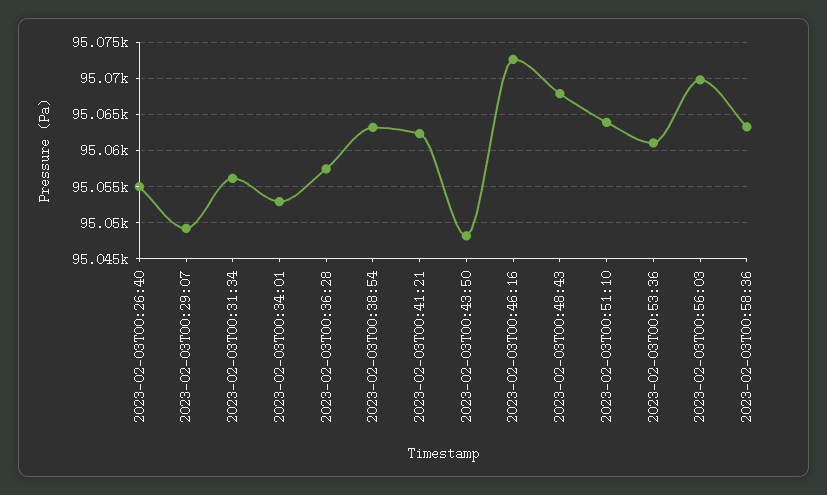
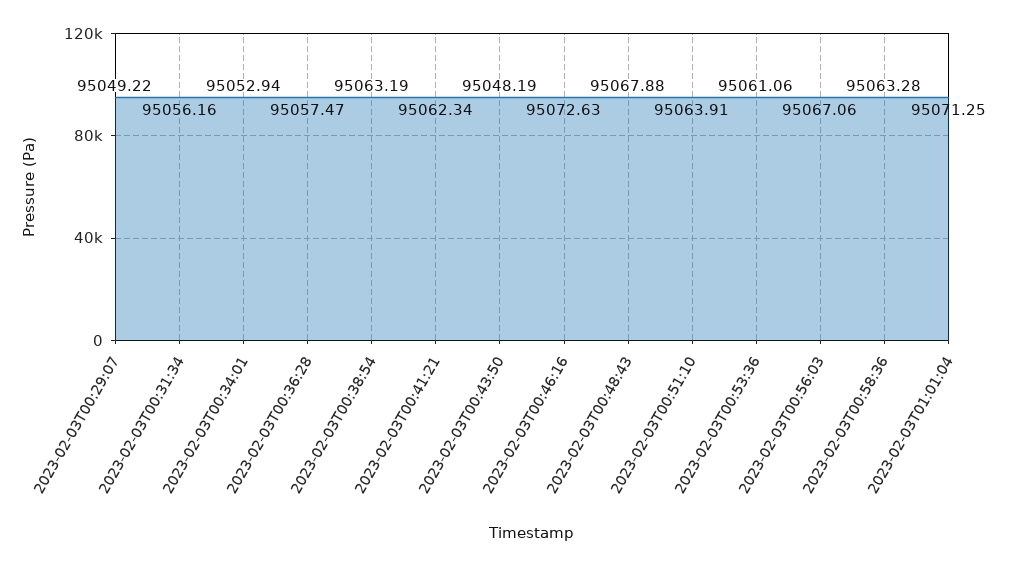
2023-02-03T00:26:40: 95055 -> none
2023-02-03T00:56:03: 95070 -> 95067.06
2023-02-03T01:01:04: none -> 95071.25

